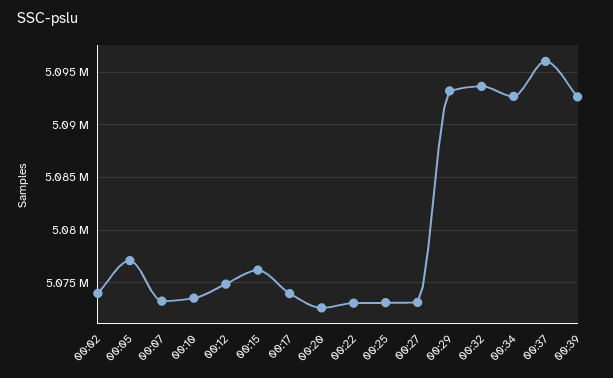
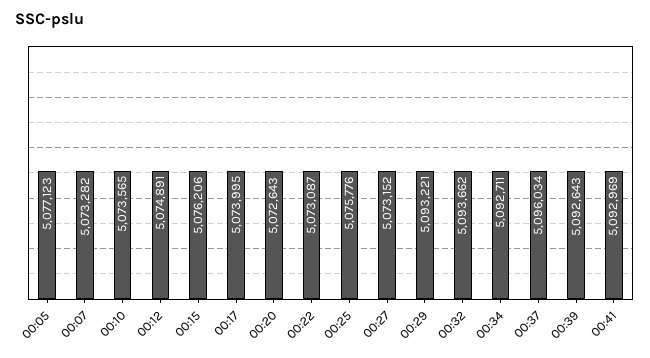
00:02: 5074000 -> none
00:25: 5073000 -> 5075776
00:41: none -> 5092969

